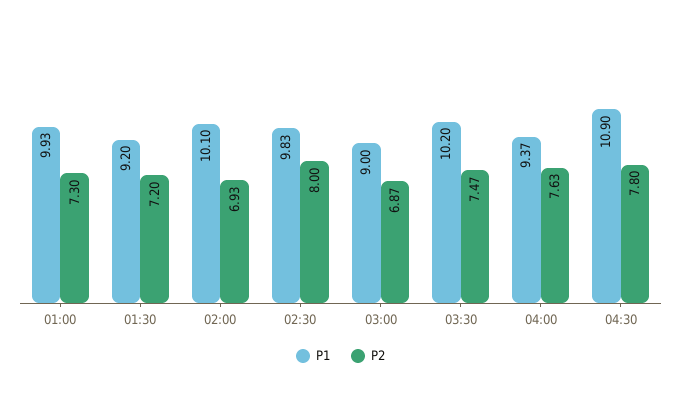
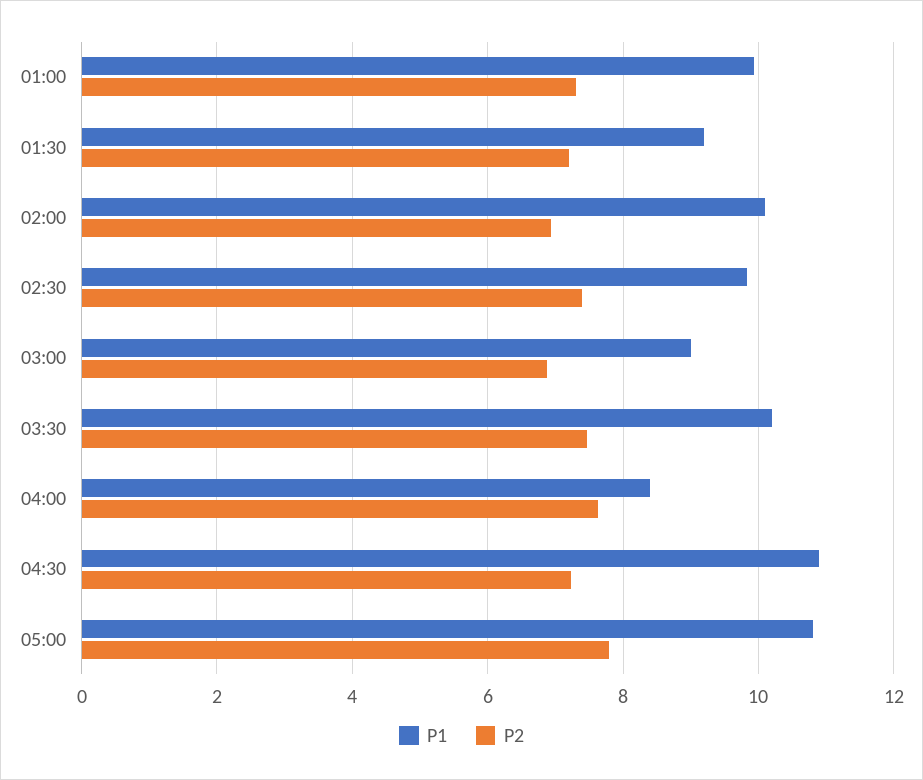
P2, 02:30: 8 -> 7.4
P1, 04:00: 9.37 -> 8.4
P2, 04:30: 7.8 -> 7.2
P1, 05:00: none -> 10.8
P2, 05:00: none -> 7.8

